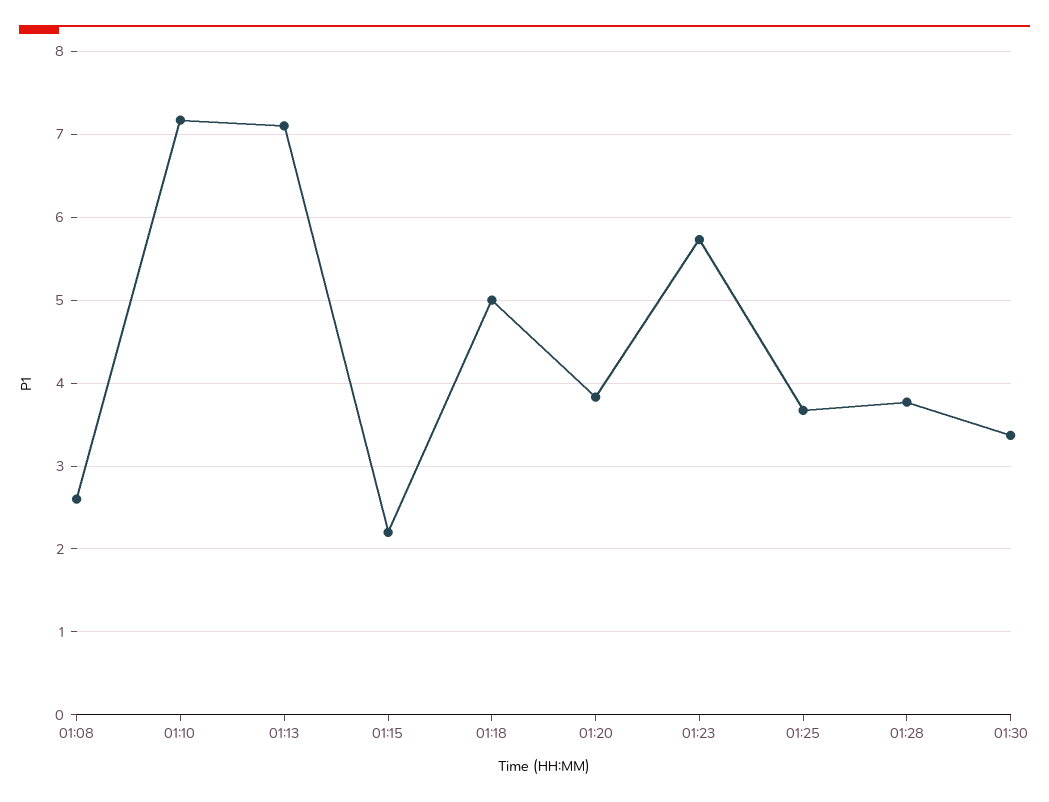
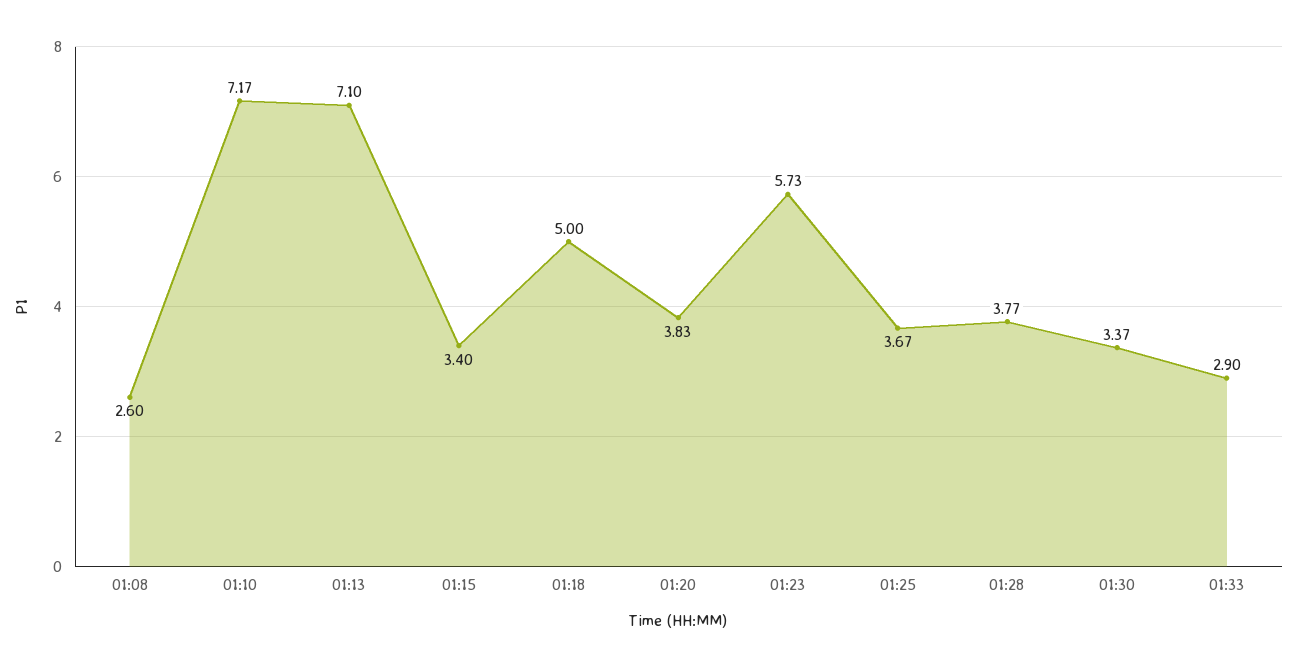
01:15: 2.2 -> 3.4
01:33: none -> 2.9

